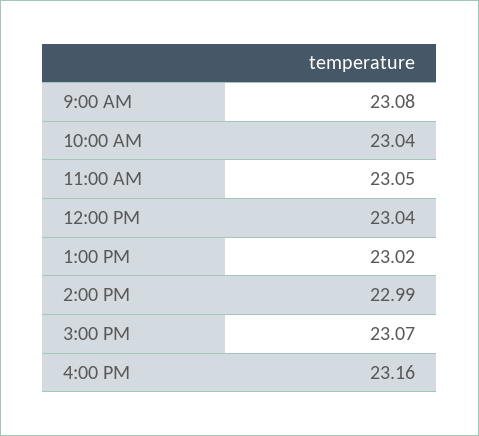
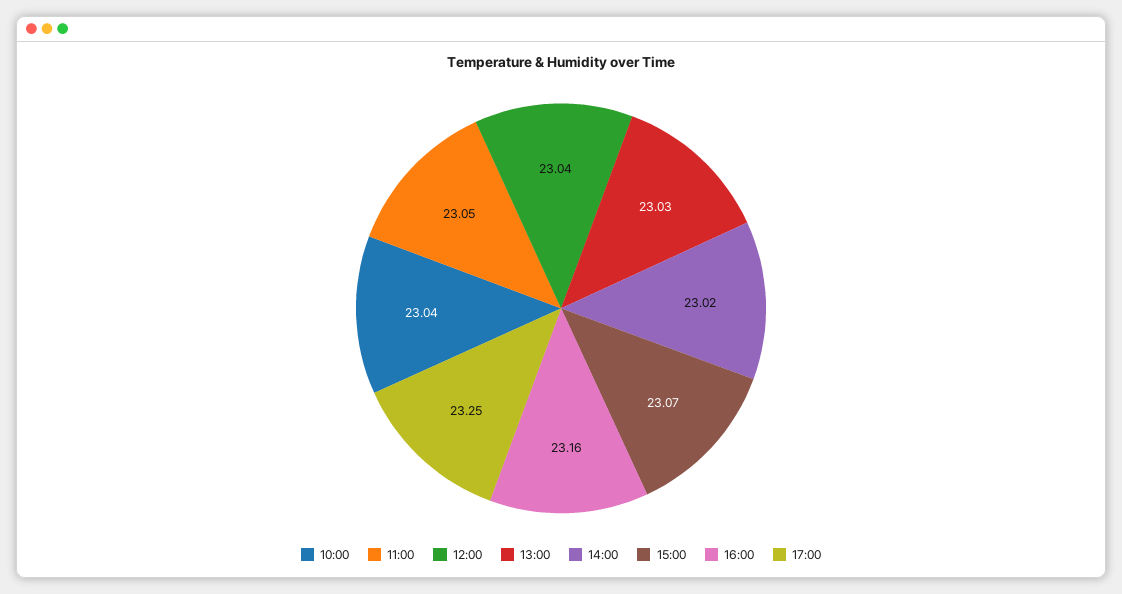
9:00 AM: 23.08 -> none
1:00 PM: 23.02 -> 23.03
2:00 PM: 22.99 -> 23.02
17:00: none -> 23.25

